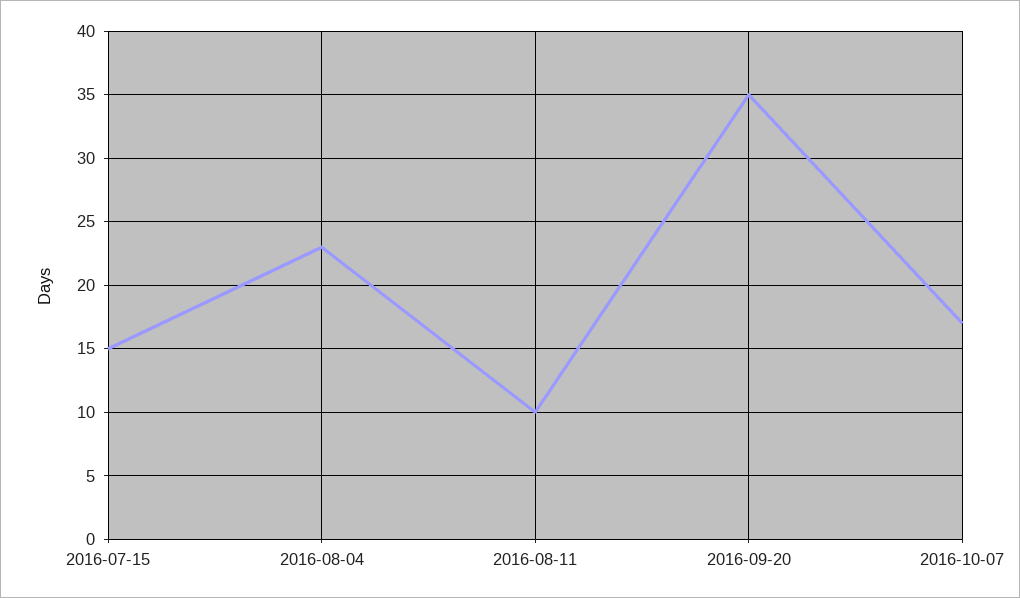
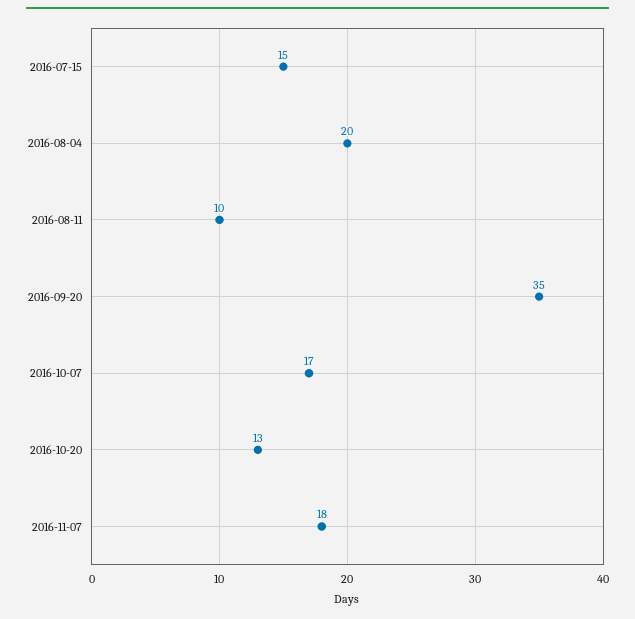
2016-08-04: 23 -> 20
2016-10-20: none -> 13
2016-11-07: none -> 18

